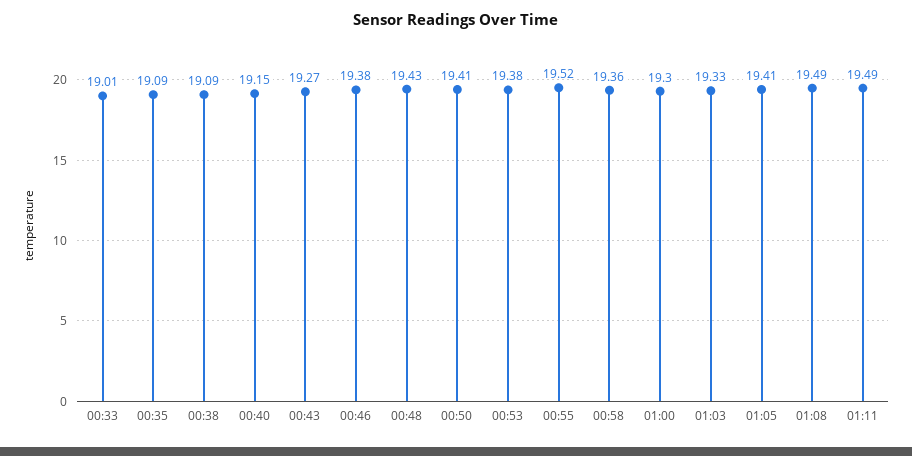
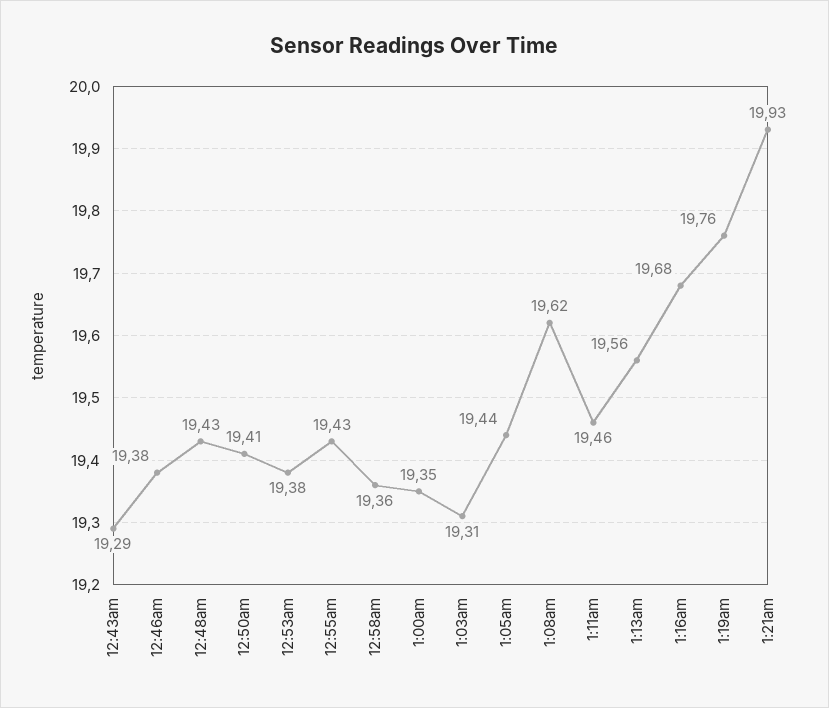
00:33: 19.01 -> none
00:35: 19.09 -> none
00:38: 19.09 -> none
00:40: 19.15 -> none
00:43: 19.27 -> 19.29
00:55: 19.52 -> 19.43
01:00: 19.3 -> 19.35
01:03: 19.33 -> 19.31
01:05: 19.41 -> 19.44
01:08: 19.49 -> 19.62
01:11: 19.49 -> 19.46
1:13am: none -> 19.56
1:16am: none -> 19.68
1:19am: none -> 19.76
1:21am: none -> 19.93

